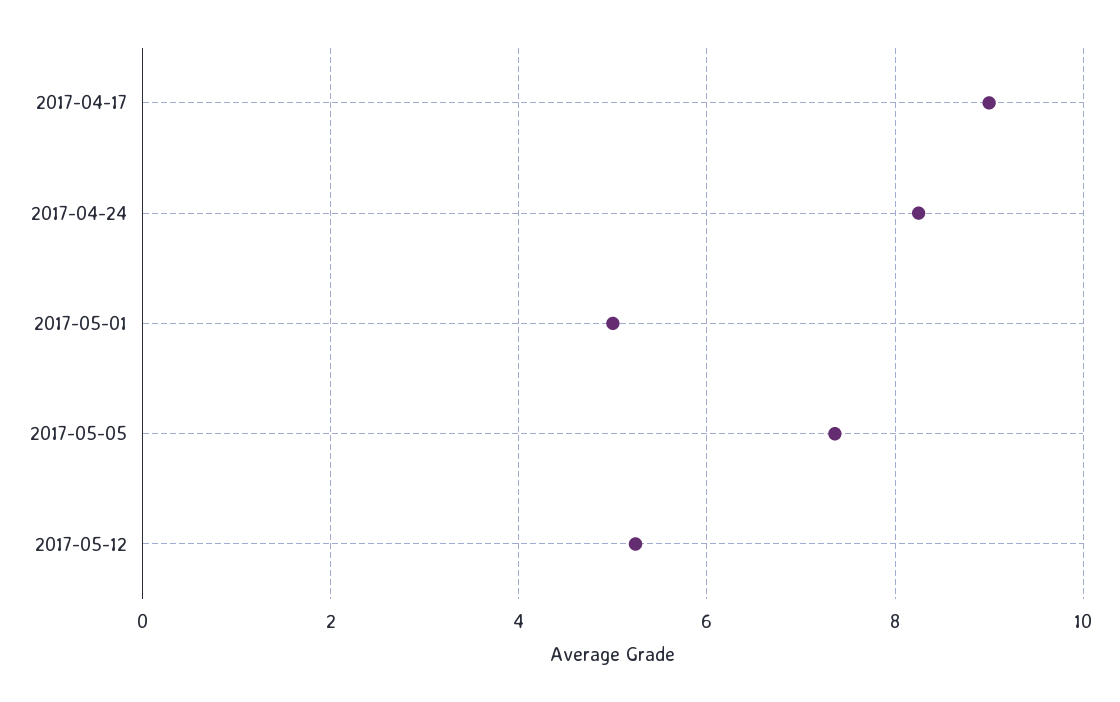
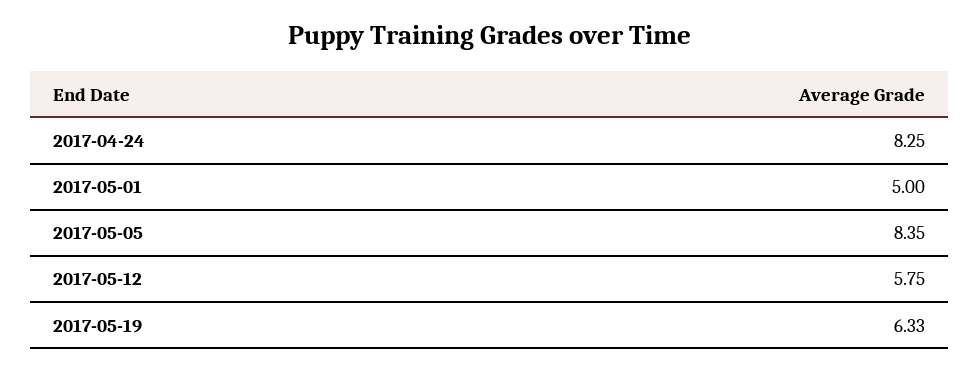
2017-04-17: 9 -> none
2017-05-05: 7.4 -> 8.35
2017-05-12: 5.2 -> 5.75
2017-05-19: none -> 6.33

